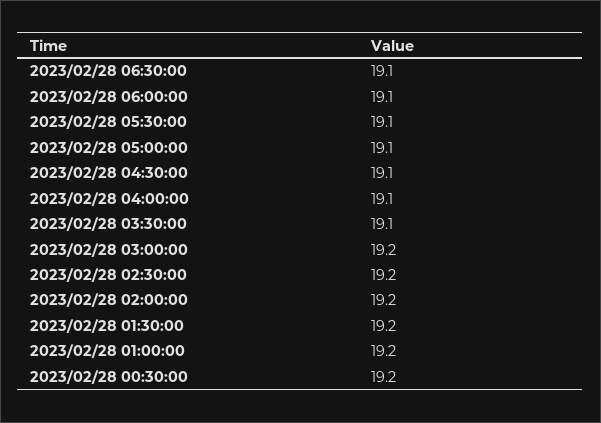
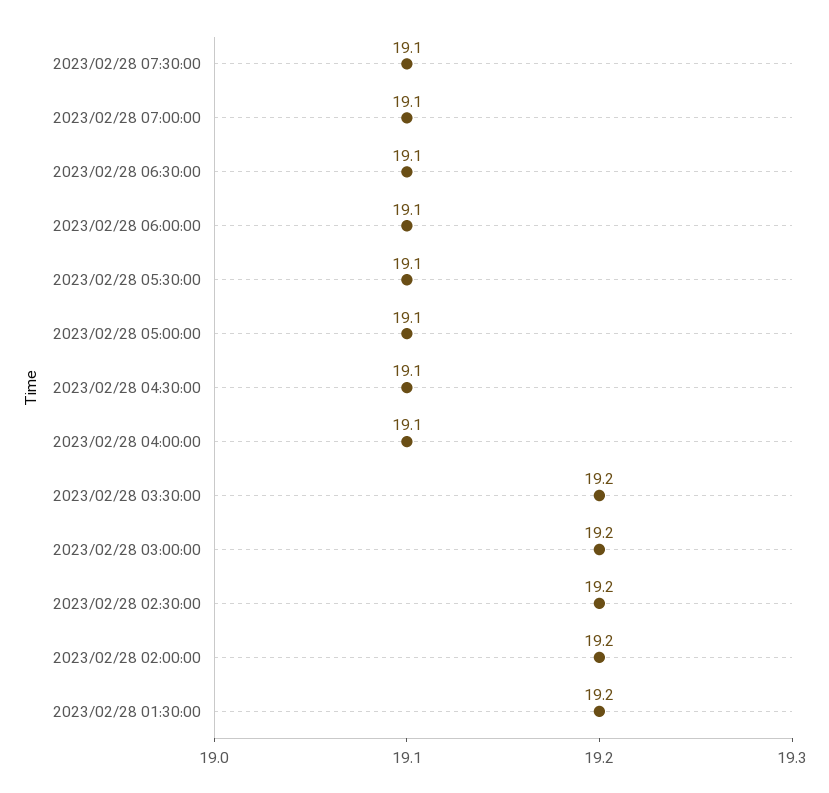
2023/02/28 03:30:00: 19.1 -> 19.2
2023/02/28 01:00:00: 19.2 -> none
2023/02/28 00:30:00: 19.2 -> none
2023/02/28 07:30:00: none -> 19.1
2023/02/28 07:00:00: none -> 19.1

